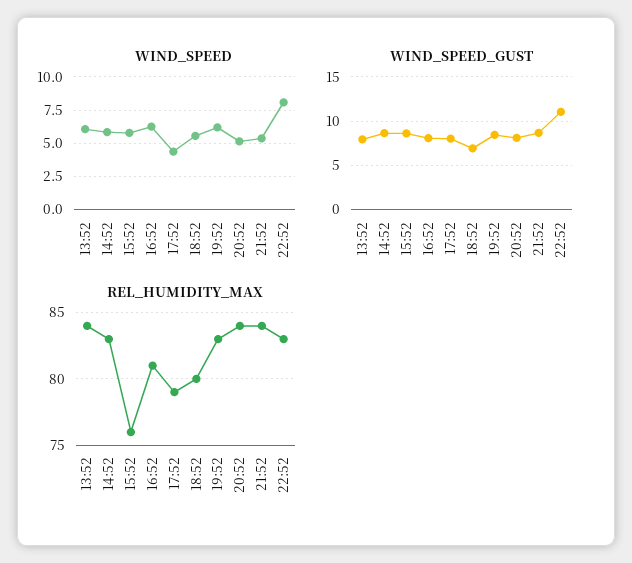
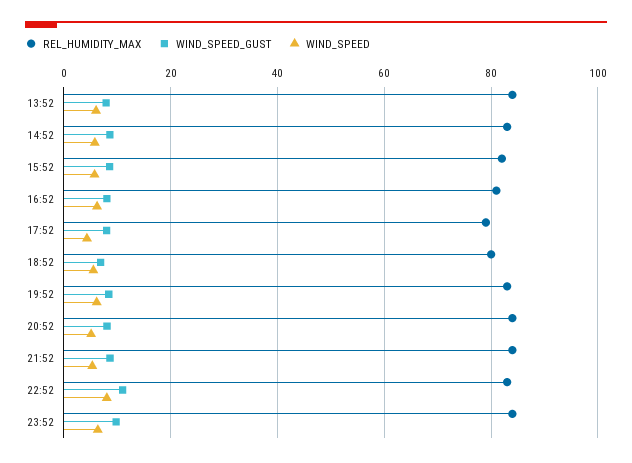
REL_HUMIDITY_MAX, 15:52: 76 -> 82
REL_HUMIDITY_MAX, 23:52: none -> 84
WIND_SPEED_GUST, 23:52: none -> 10
WIND_SPEED, 23:52: none -> 6

